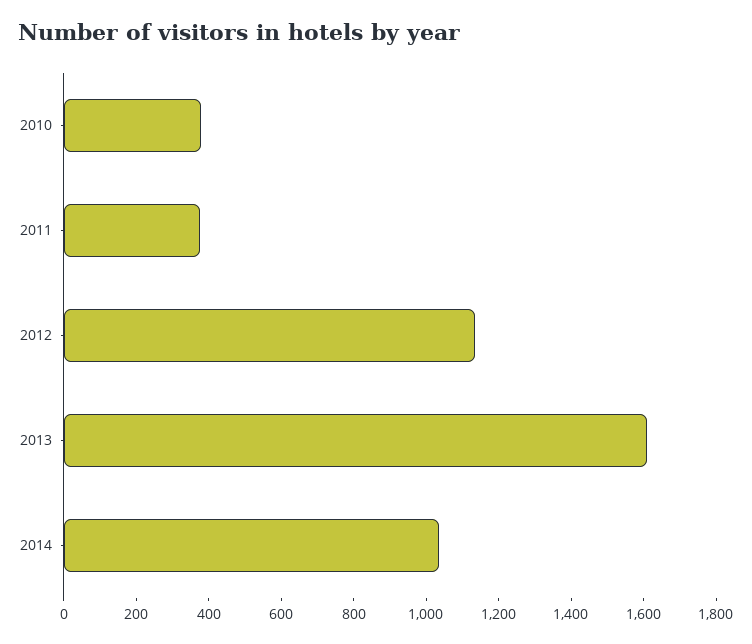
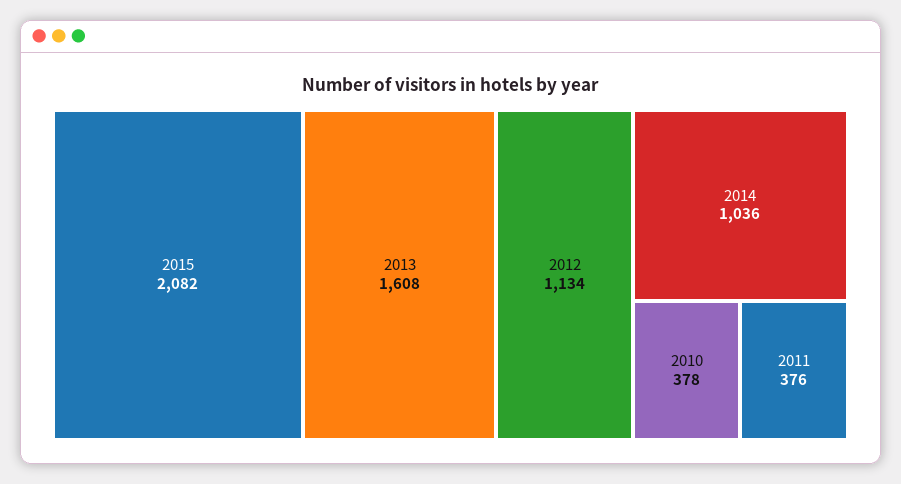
2015: none -> 2082

